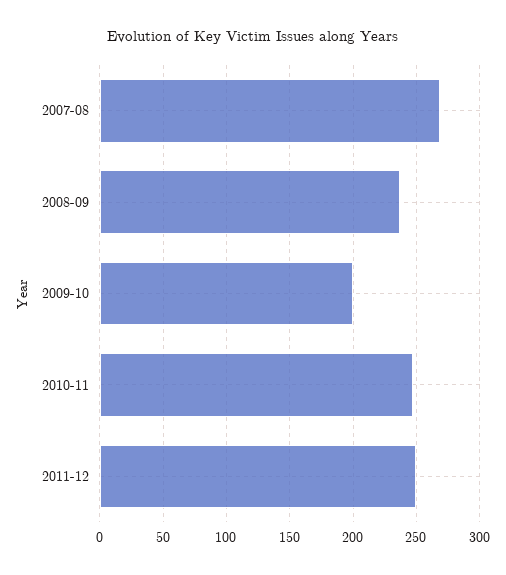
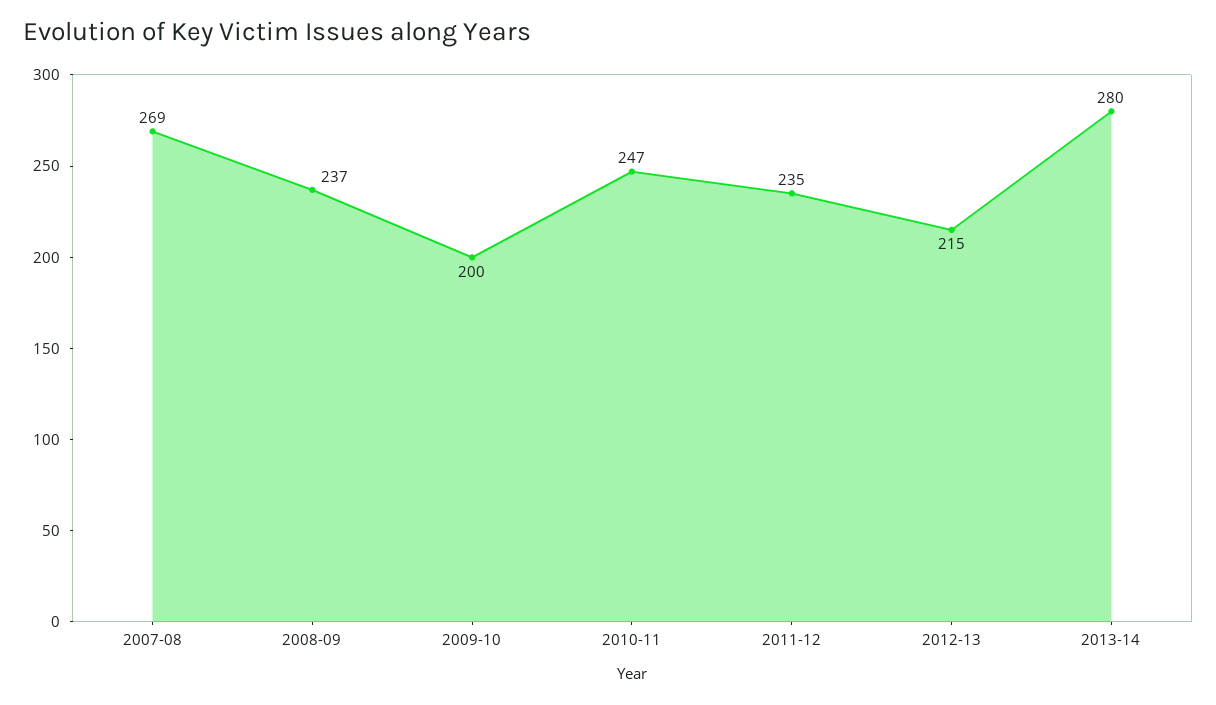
2011-12: 250 -> 235
2012-13: none -> 215
2013-14: none -> 280

